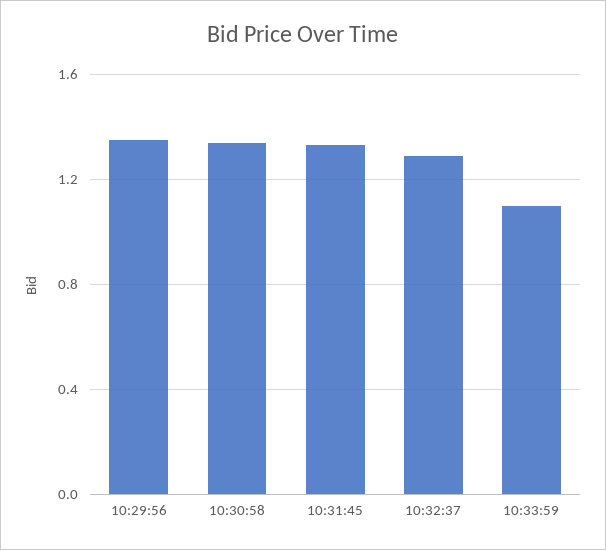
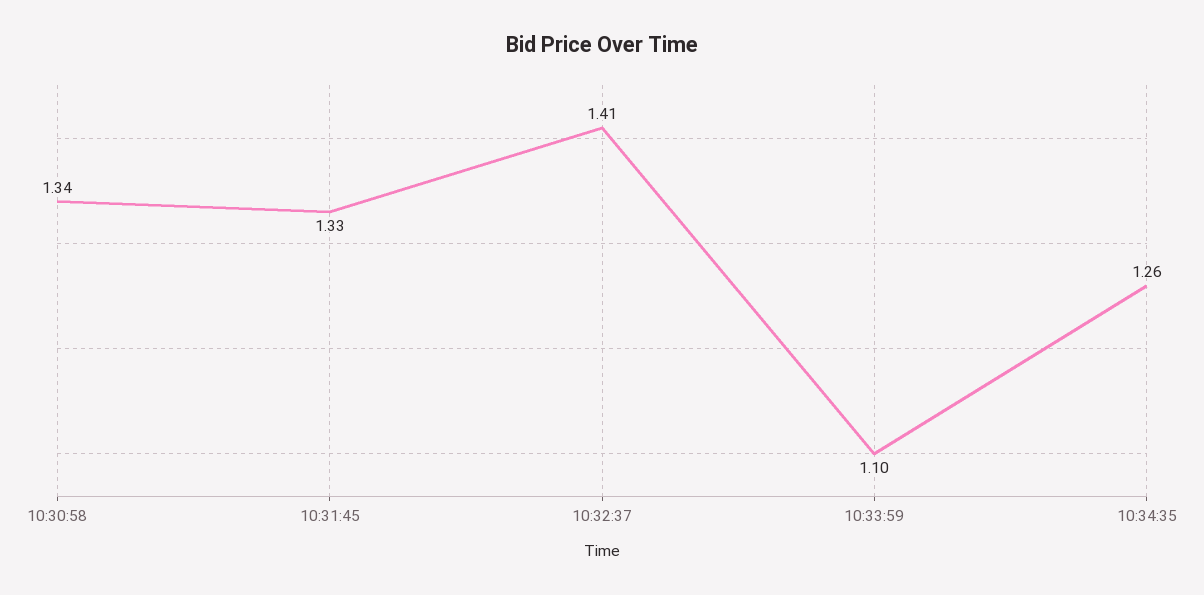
10:29:56: 1.35 -> none
10:32:37: 1.3 -> 1.41
10:34:35: none -> 1.26

